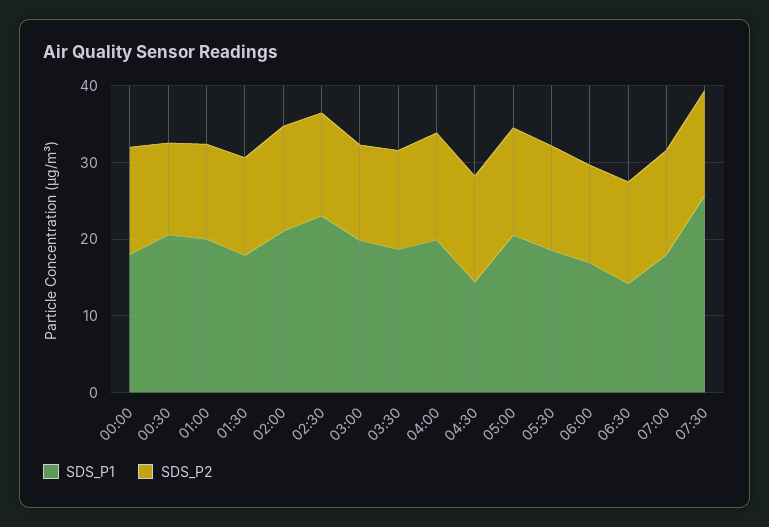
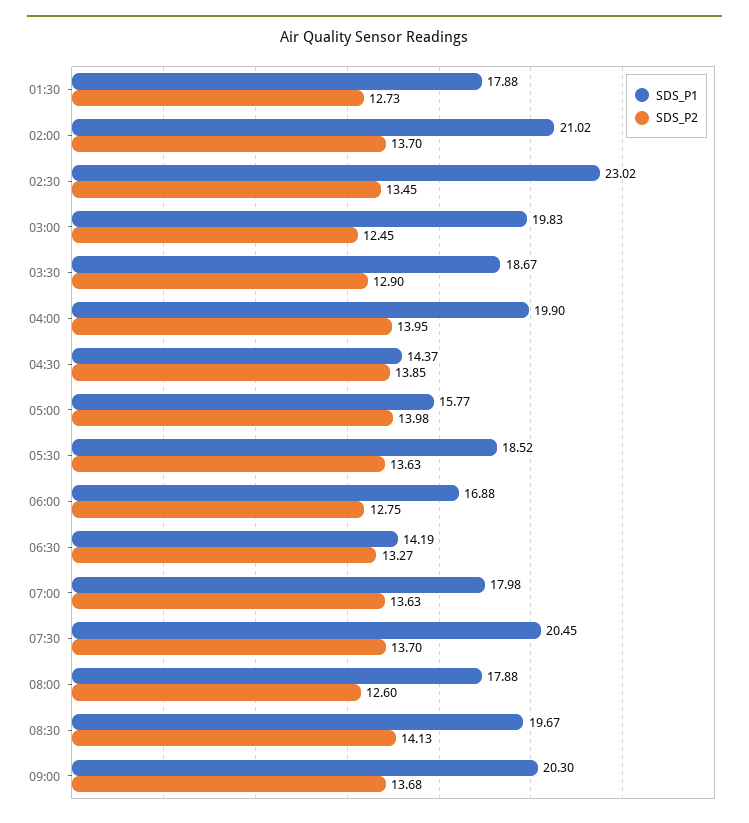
SDS_P1, 00:00: 18 -> none
SDS_P2, 00:00: 14 -> none
SDS_P1, 00:30: 20 -> none
SDS_P2, 00:30: 12 -> none
SDS_P1, 01:00: 20 -> none
SDS_P2, 01:00: 12 -> none
SDS_P1, 05:00: 20 -> 15.77
SDS_P1, 07:30: 26 -> 20.45
SDS_P1, 08:00: none -> 17.88
SDS_P2, 08:00: none -> 12.6
SDS_P1, 08:30: none -> 19.67
SDS_P2, 08:30: none -> 14.13
SDS_P1, 09:00: none -> 20.3
SDS_P2, 09:00: none -> 13.68

